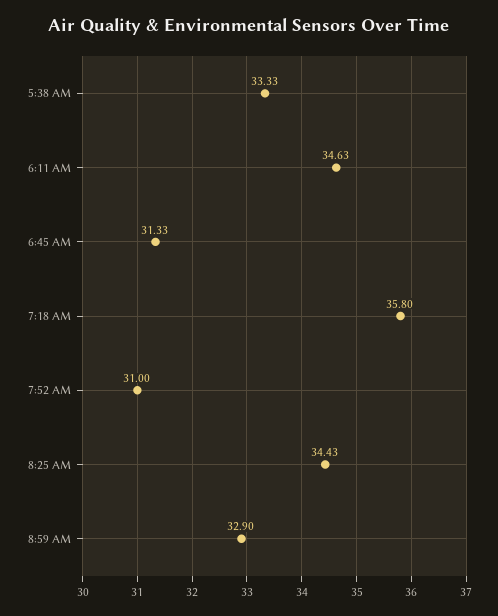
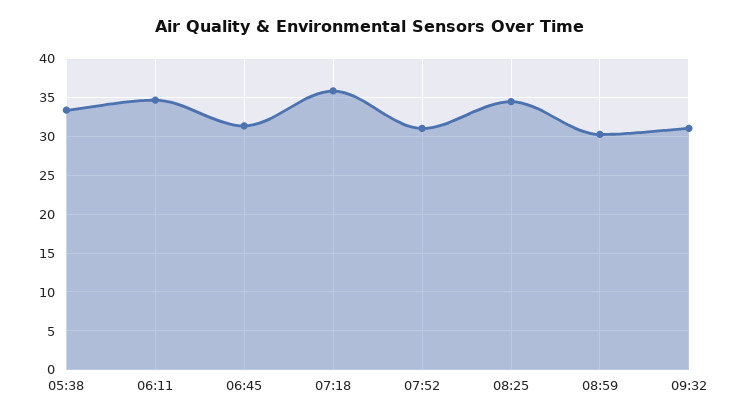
8:59 AM: 32.9 -> 30
09:32: none -> 31

